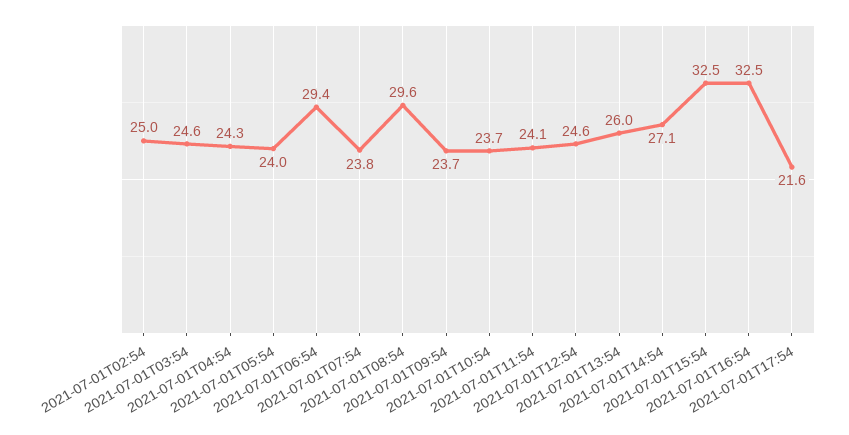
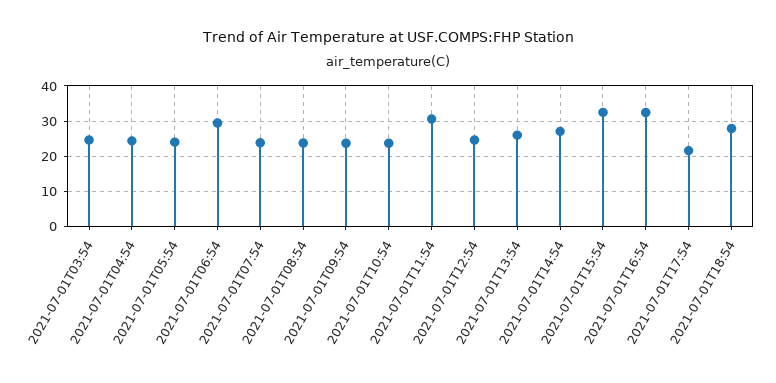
2021-07-01T02:54: 25 -> none
2021-07-01T08:54: 29.6 -> 24
2021-07-01T11:54: 24.1 -> 30
2021-07-01T18:54: none -> 28

